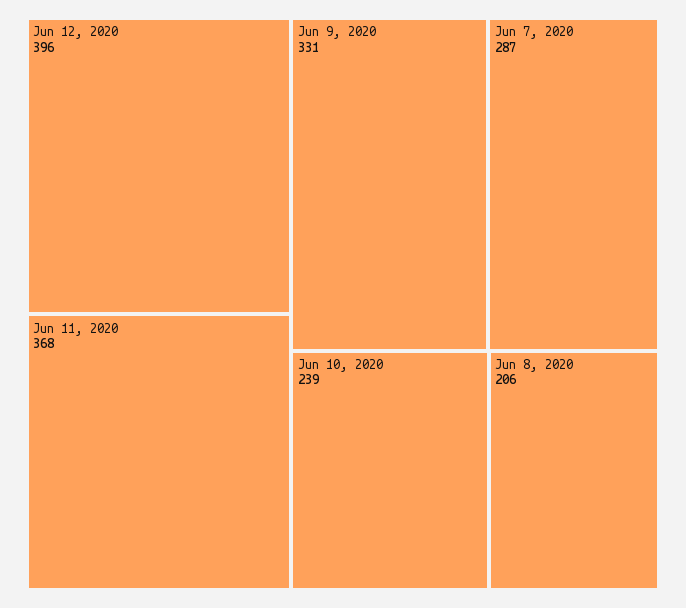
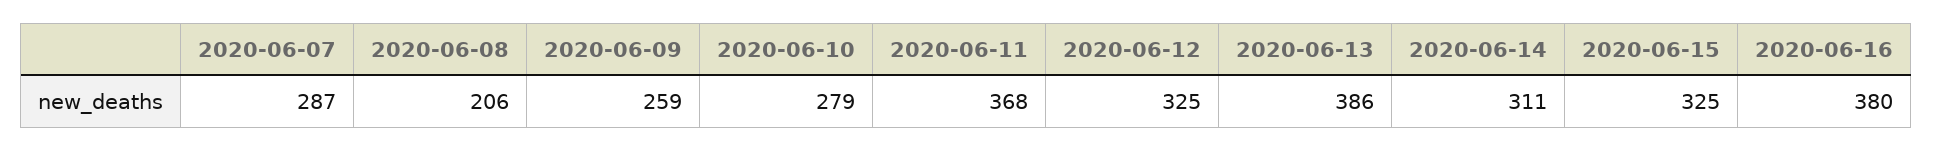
Jun 12, 2020: 396 -> 325
Jun 9, 2020: 331 -> 259
Jun 10, 2020: 239 -> 279
2020-06-13: none -> 386
2020-06-14: none -> 311
2020-06-15: none -> 325
2020-06-16: none -> 380

